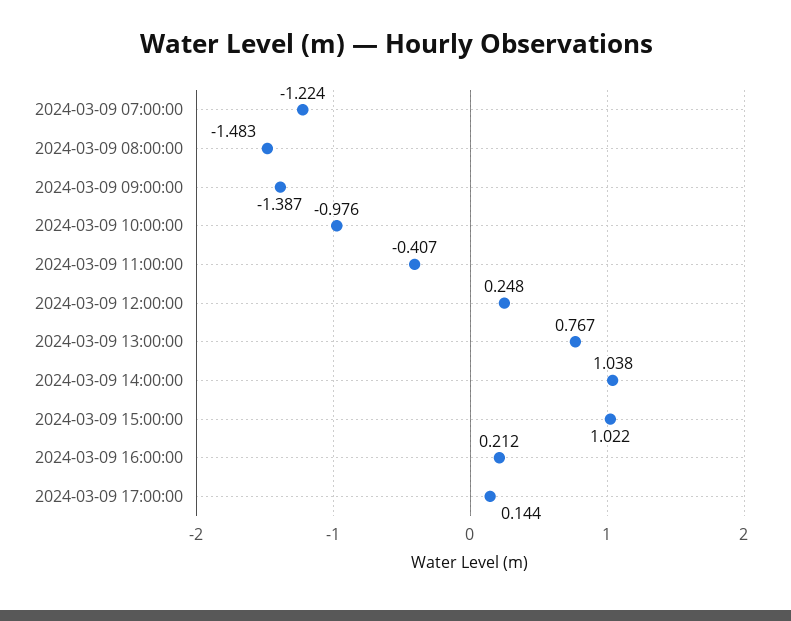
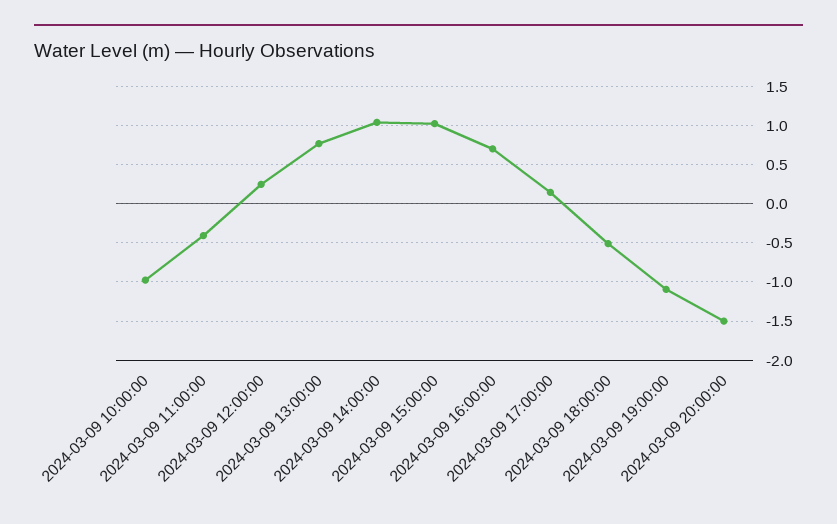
2024-03-09 07:00:00: -1.224 -> none
2024-03-09 08:00:00: -1.483 -> none
2024-03-09 09:00:00: -1.387 -> none
2024-03-09 16:00:00: 0.212 -> 0.7
2024-03-09 18:00:00: none -> -0.5
2024-03-09 19:00:00: none -> -1.1
2024-03-09 20:00:00: none -> -1.5

